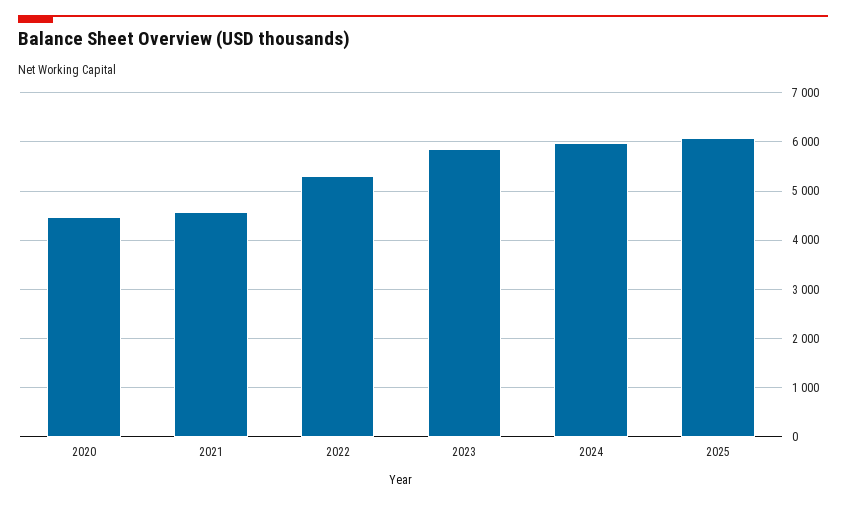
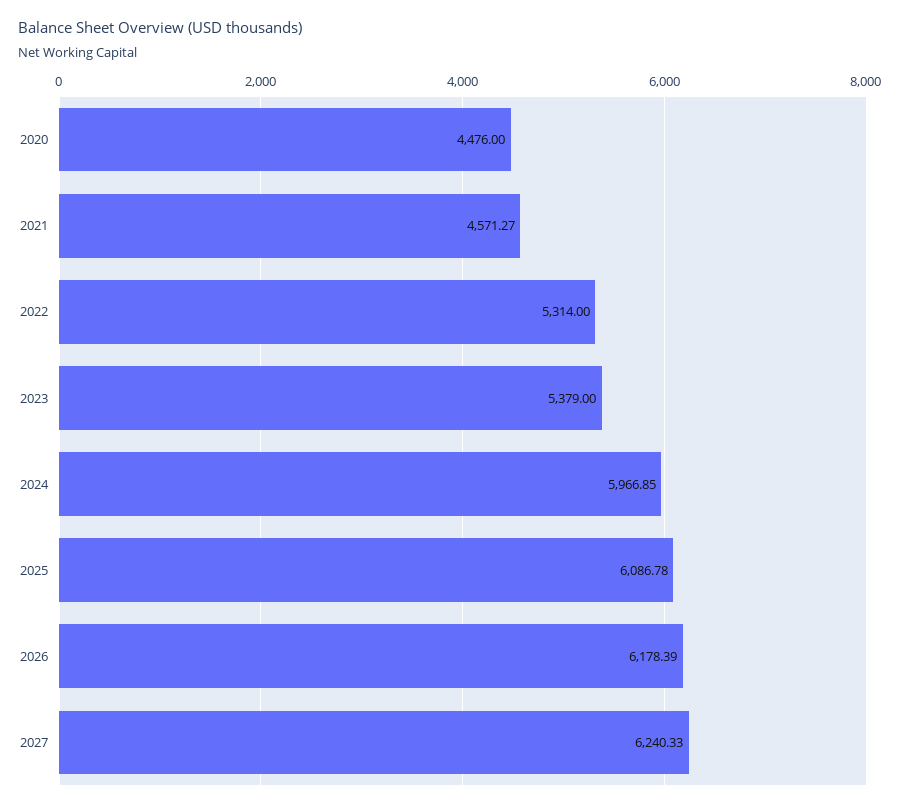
2023: 5800 -> 5379
2026: none -> 6178.39
2027: none -> 6240.33

